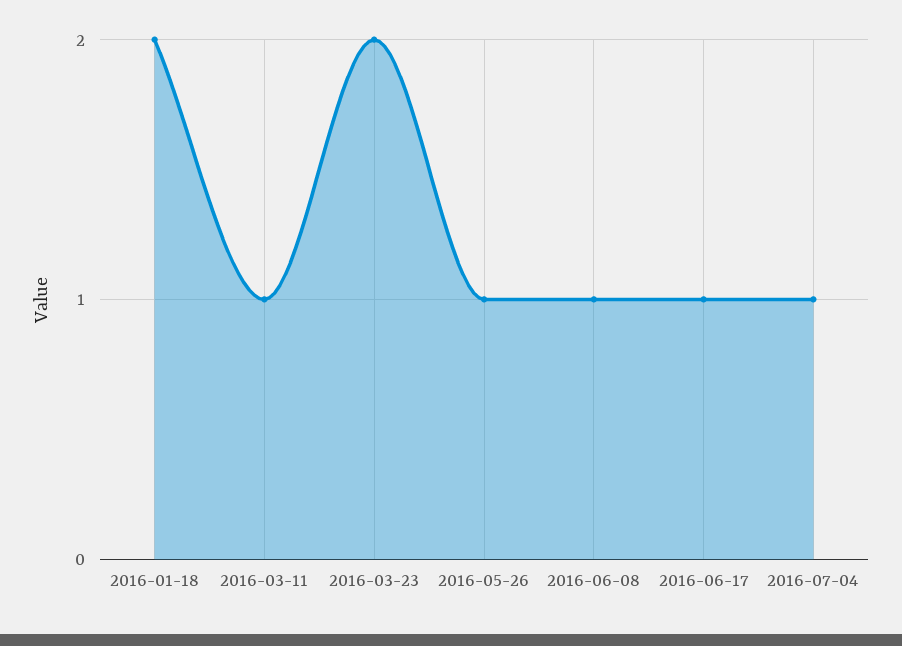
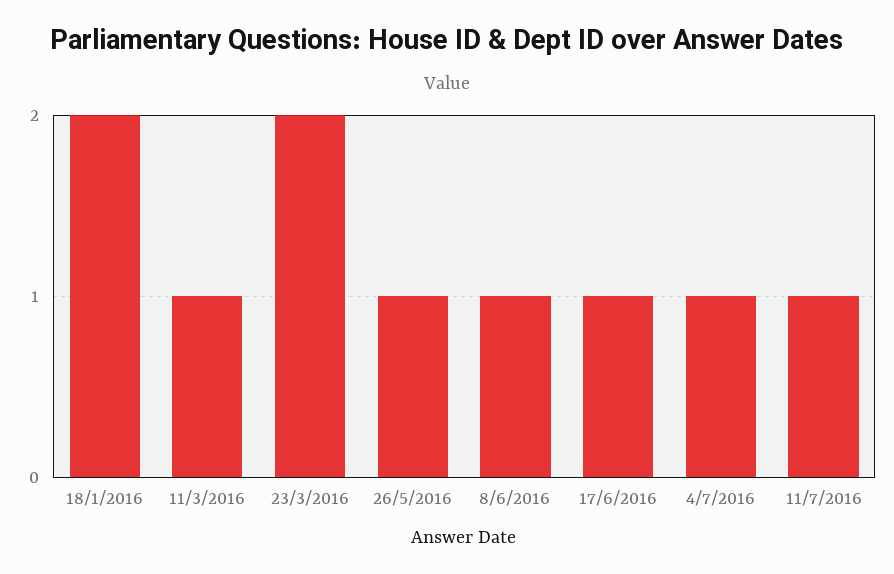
11/7/2016: none -> 1

